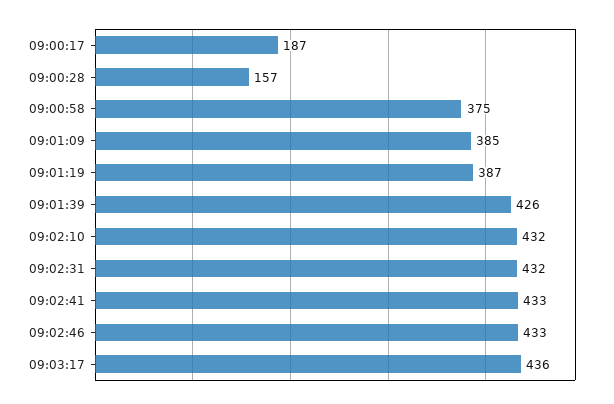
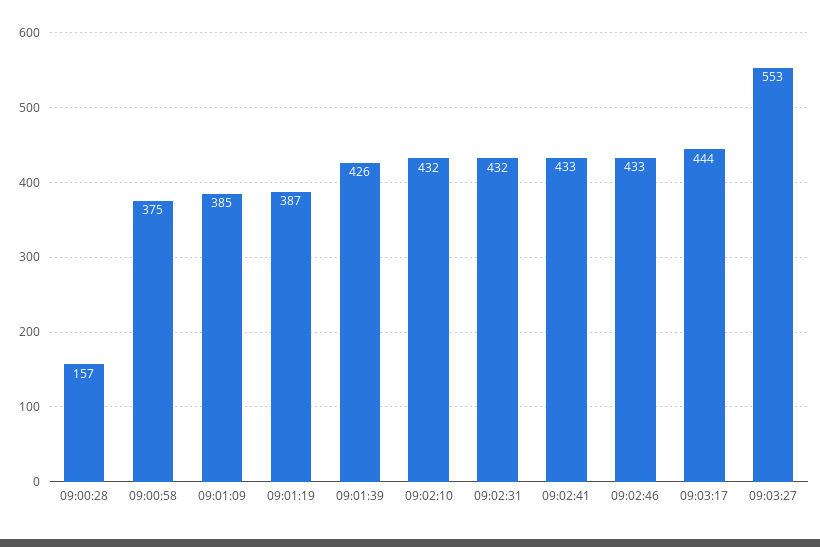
09:00:17: 187 -> none
09:03:17: 436 -> 444
09:03:27: none -> 553

